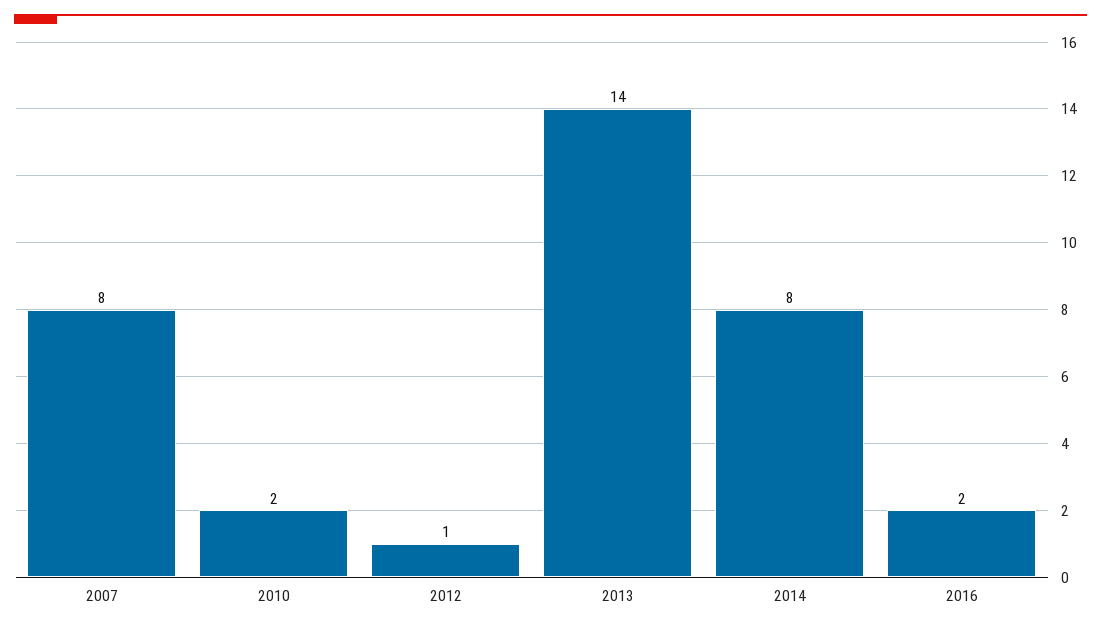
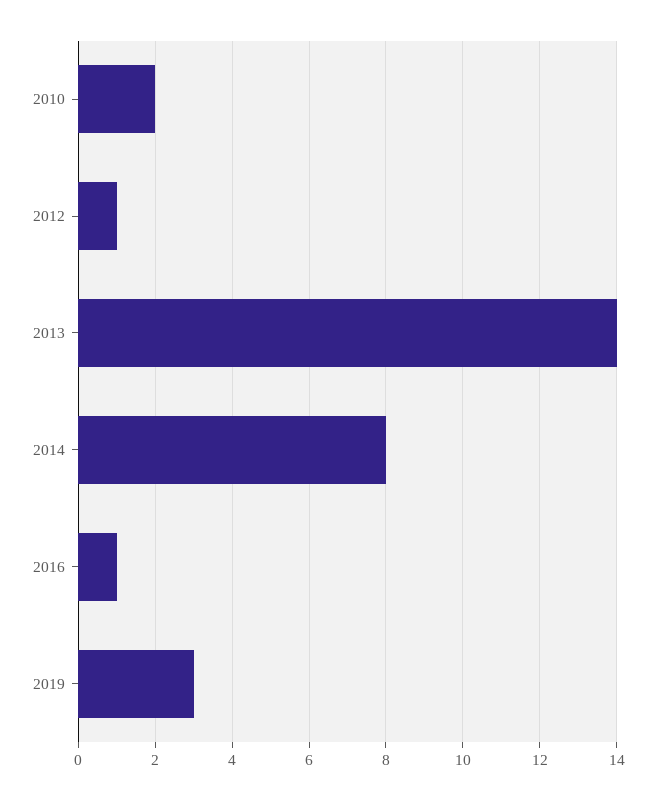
2007: 8 -> none
2016: 2 -> 1
2019: none -> 3

